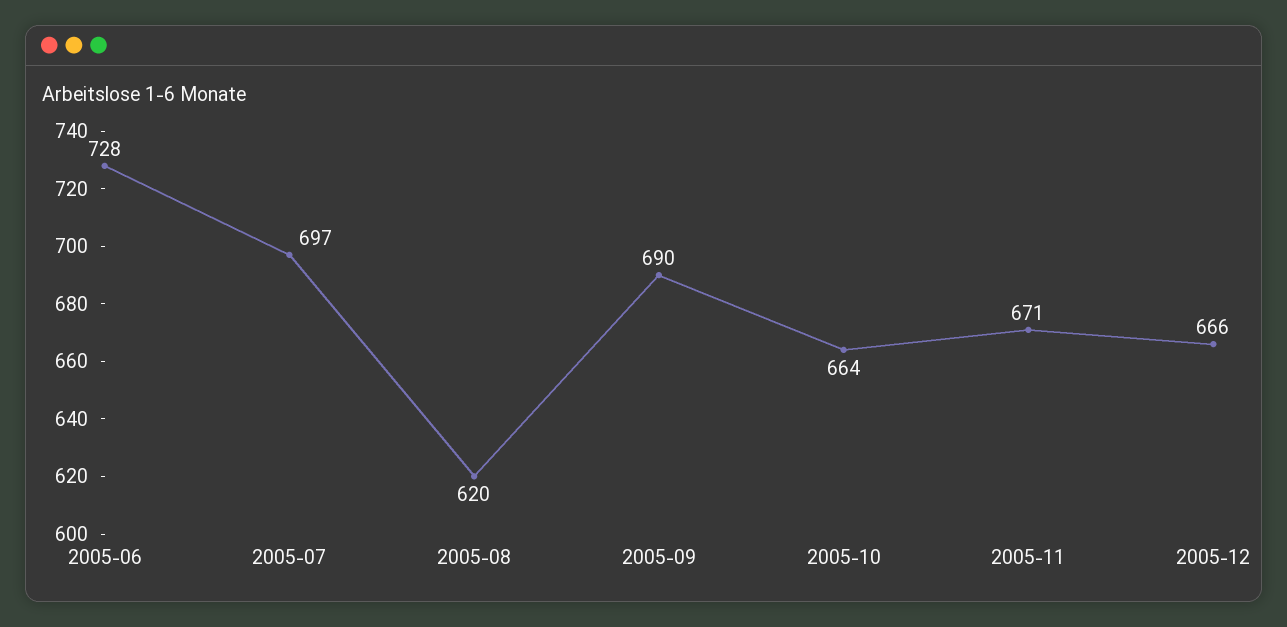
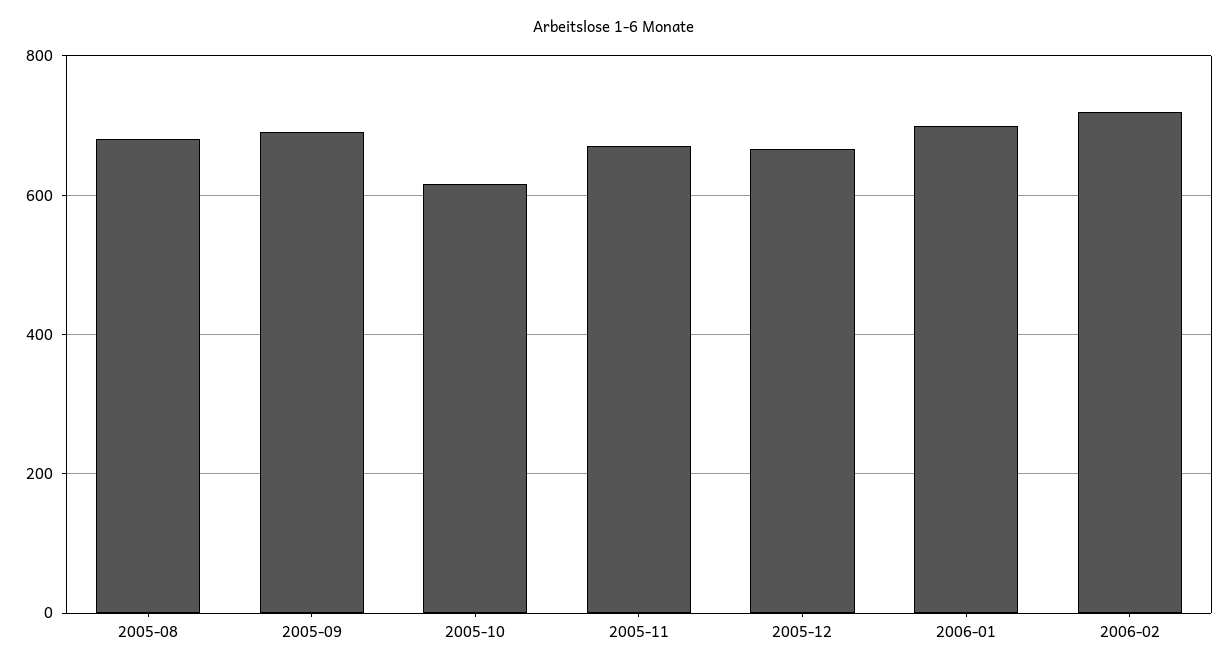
2005-06: 728 -> none
2005-07: 697 -> none
2005-08: 620 -> 680
2005-10: 664 -> 620
2006-01: none -> 700
2006-02: none -> 720

